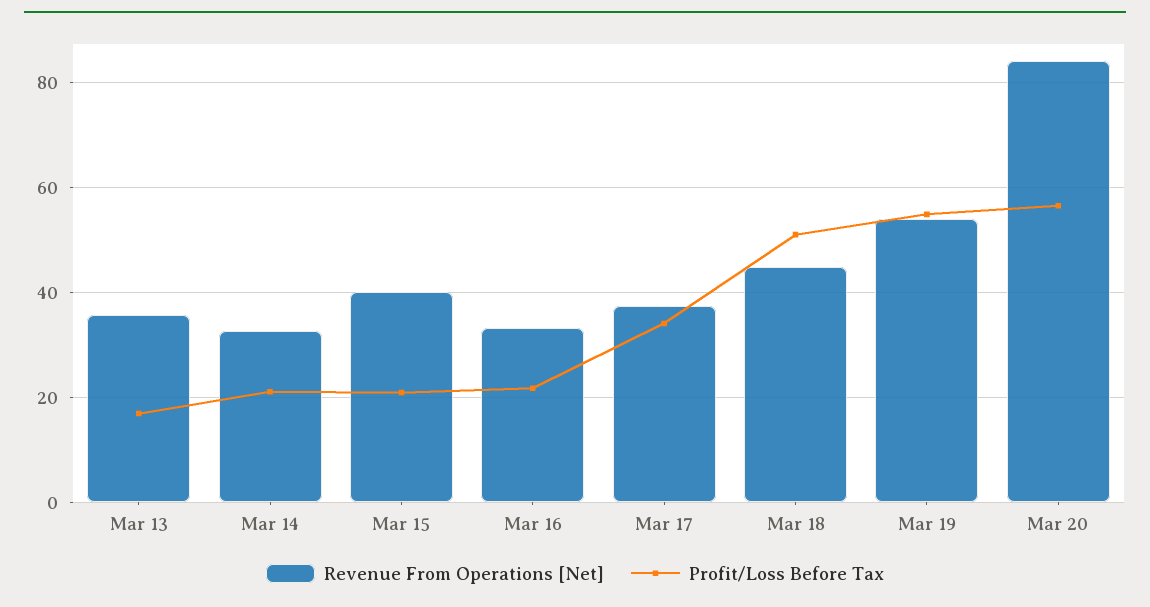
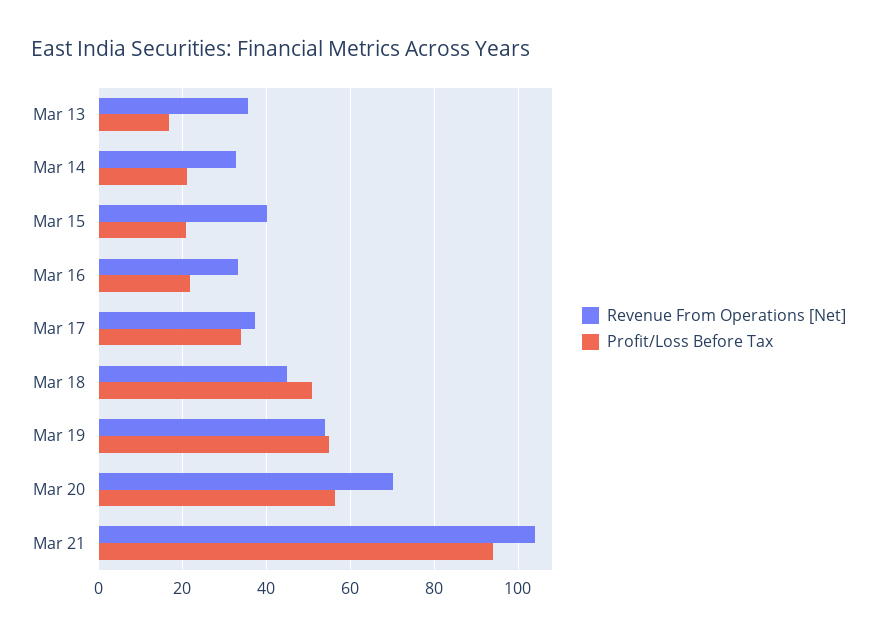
Revenue From Operations [Net], Mar 20: 84 -> 70
Revenue From Operations [Net], Mar 21: none -> 104
Profit/Loss Before Tax, Mar 21: none -> 94

